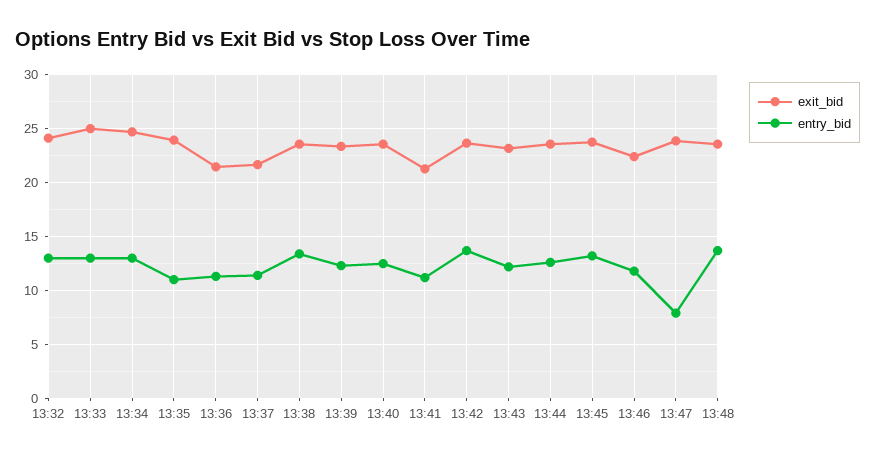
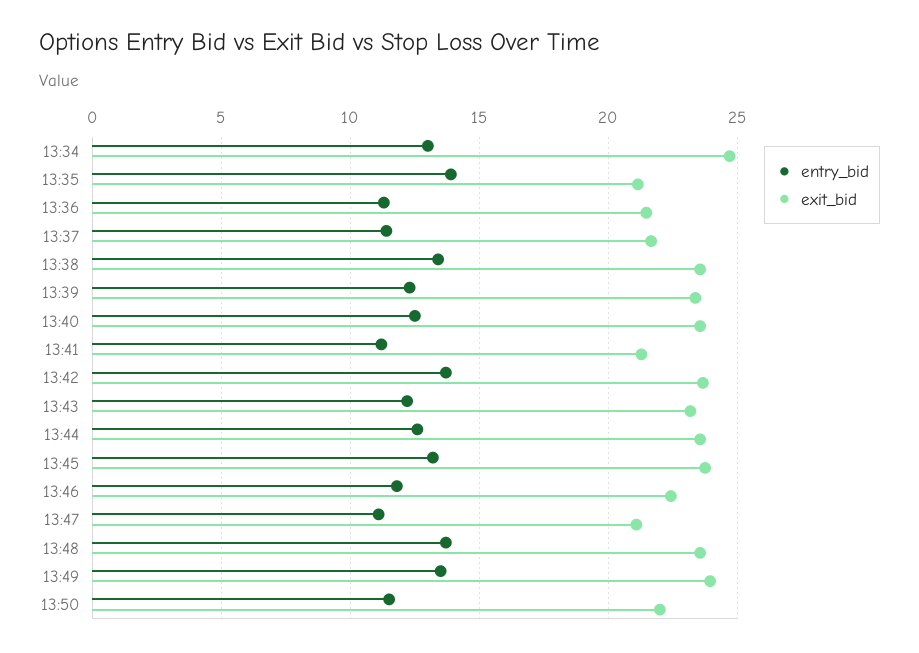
exit_bid, 13:32: 24 -> none
entry_bid, 13:32: 13 -> none
exit_bid, 13:33: 25 -> none
entry_bid, 13:33: 13 -> none
exit_bid, 13:35: 24 -> 21
entry_bid, 13:35: 11 -> 14
exit_bid, 13:47: 24 -> 21
entry_bid, 13:47: 8 -> 11
entry_bid, 13:49: none -> 13.5
exit_bid, 13:49: none -> 24
entry_bid, 13:50: none -> 11.5
exit_bid, 13:50: none -> 22

